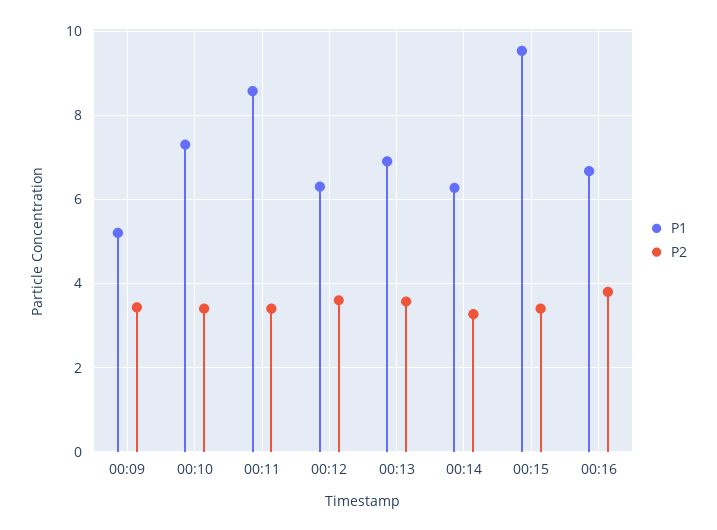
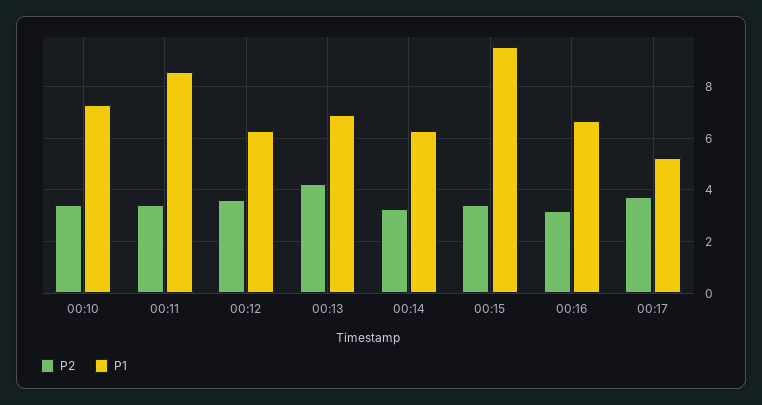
P1, 00:09: 5.2 -> none
P2, 00:09: 3.4 -> none
P2, 00:13: 3.6 -> 4.25
P2, 00:16: 3.8 -> 3.25
P2, 00:17: none -> 3.75
P1, 00:17: none -> 5.25

